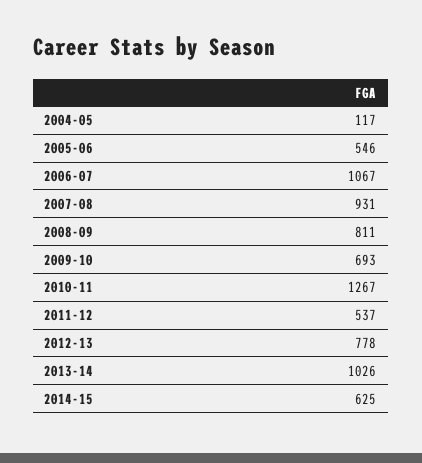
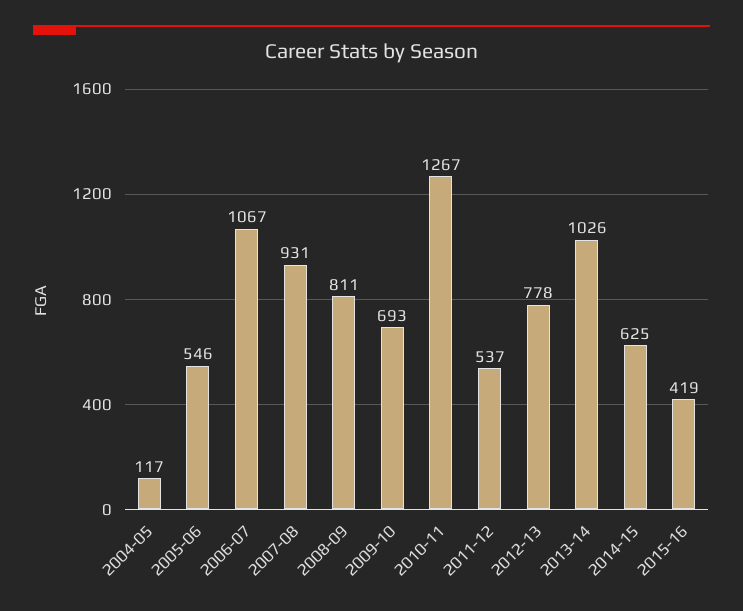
2015-16: none -> 419

